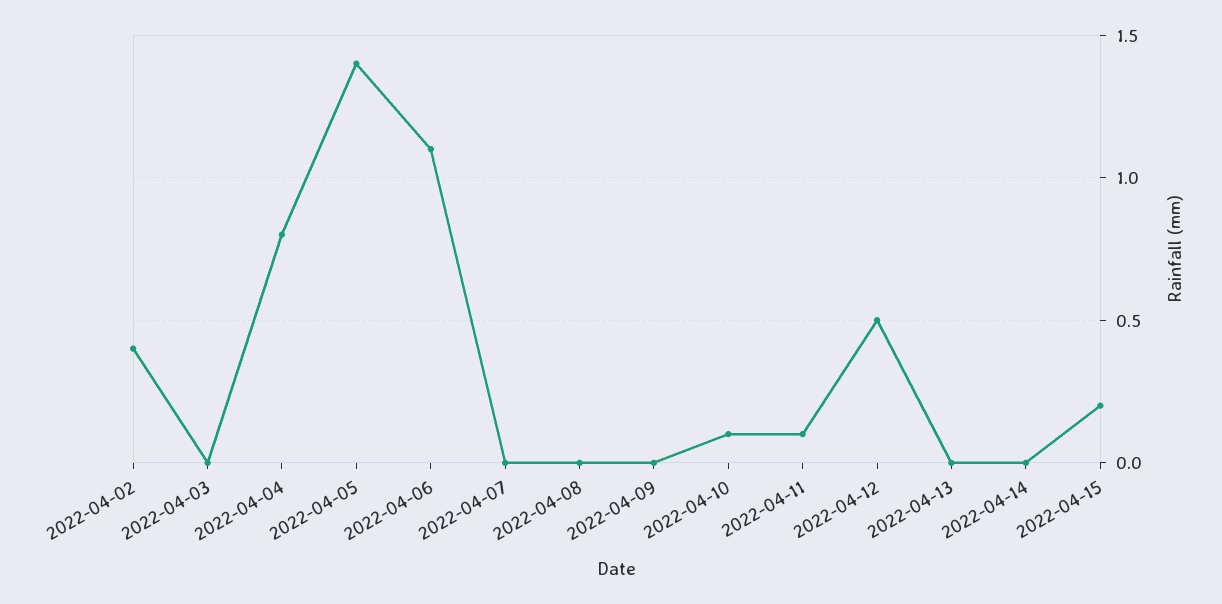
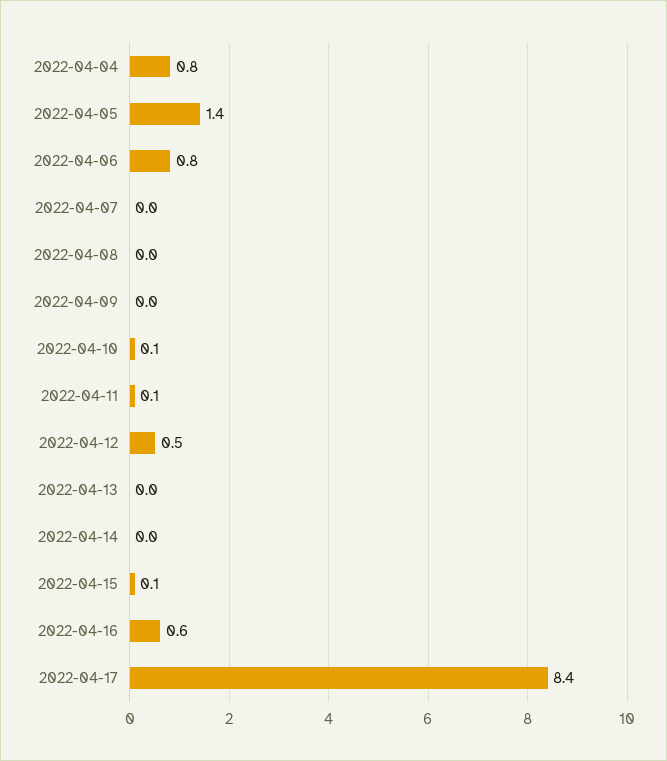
2022-04-02: 0.4 -> none
2022-04-03: 0 -> none
2022-04-06: 1.1 -> 0.8
2022-04-15: 0.2 -> 0.1
2022-04-16: none -> 0.6
2022-04-17: none -> 8.4

